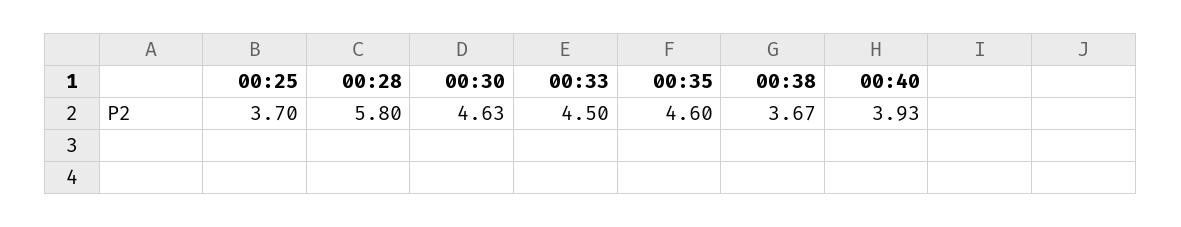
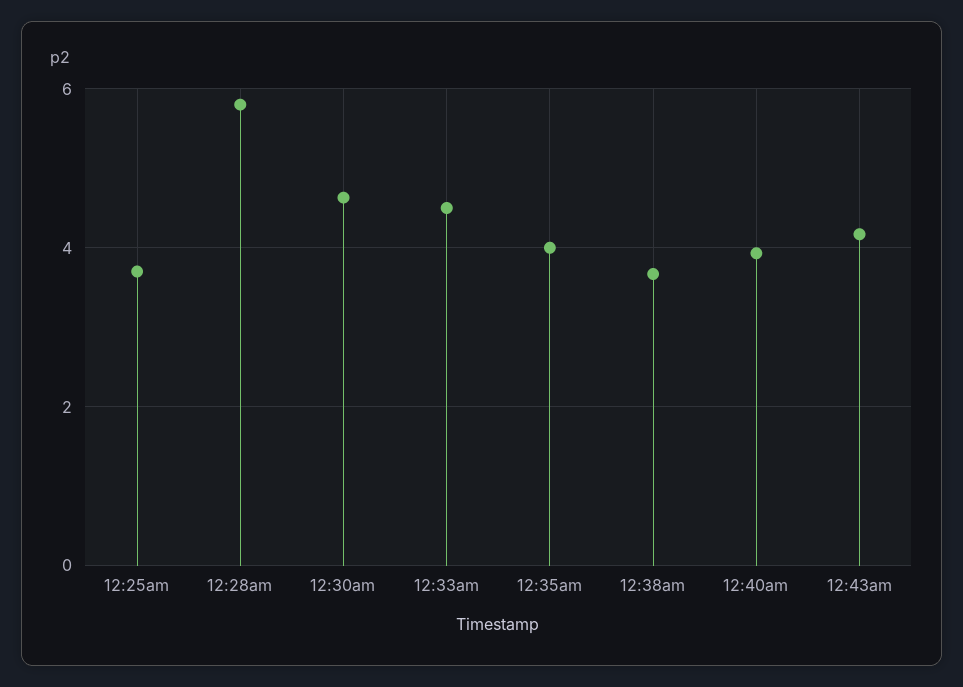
00:35: 4.6 -> 4
12:43am: none -> 4.2

